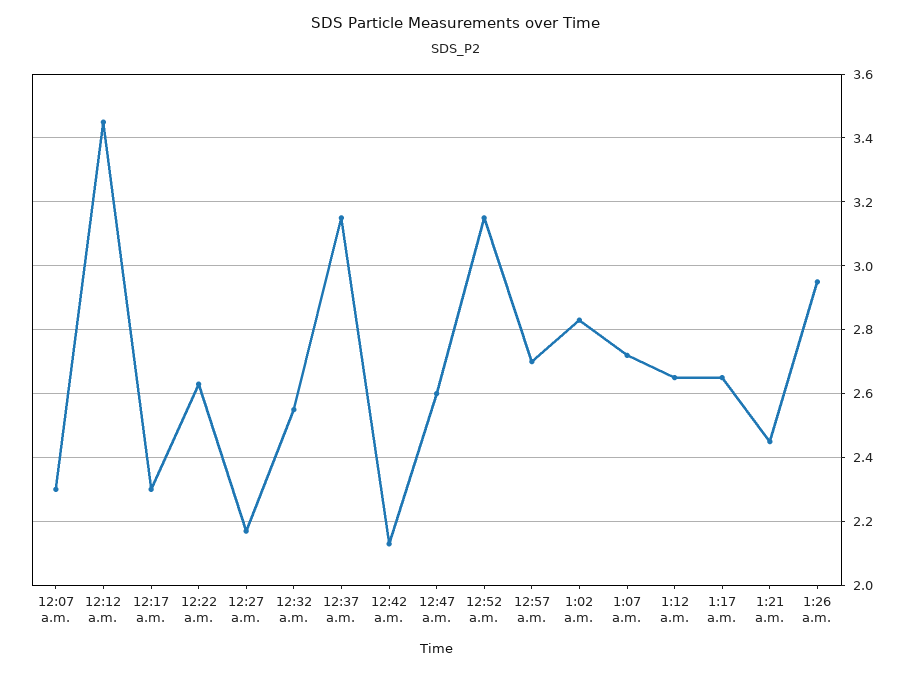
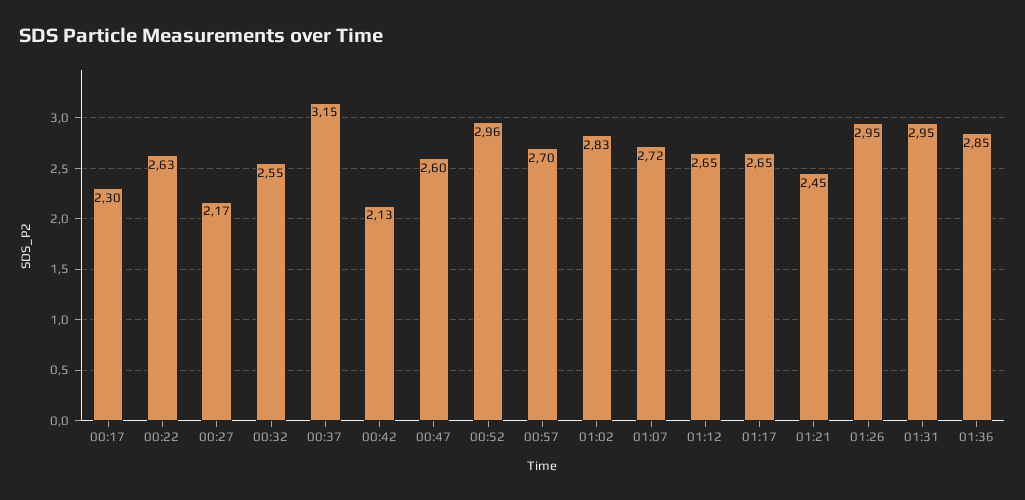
12:07 a.m.: 2.3 -> none
12:12 a.m.: 3.45 -> none
12:52 a.m.: 3.15 -> 2.96
01:31: none -> 2.95
01:36: none -> 2.85

